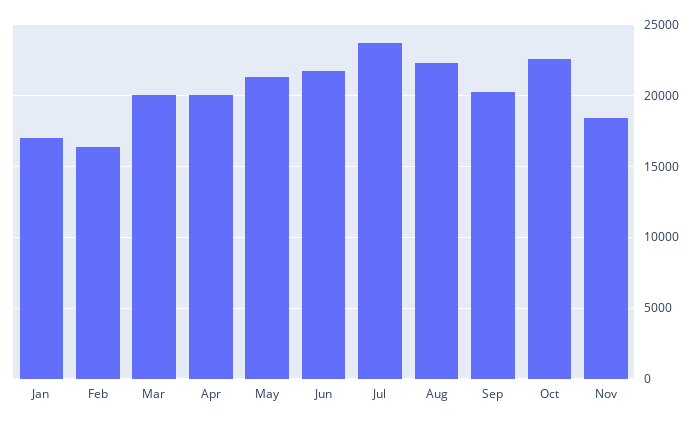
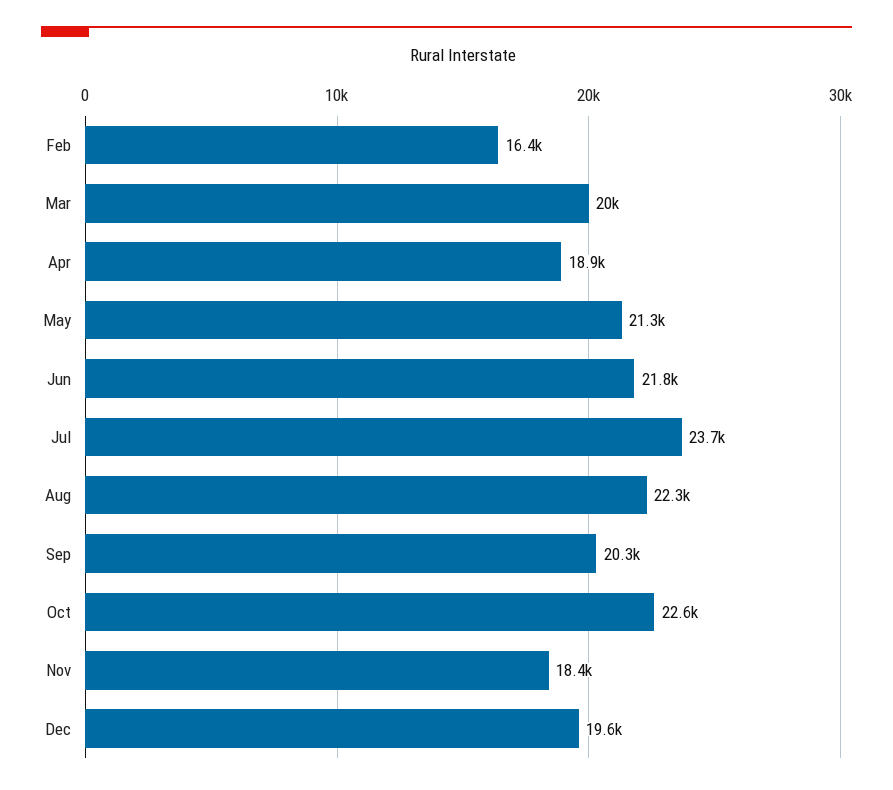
Jan: 17000 -> none
Apr: 20000 -> 18900
Dec: none -> 19600

